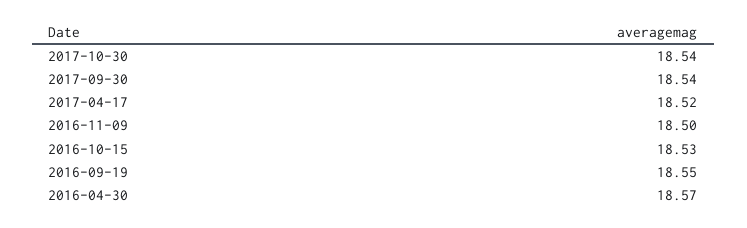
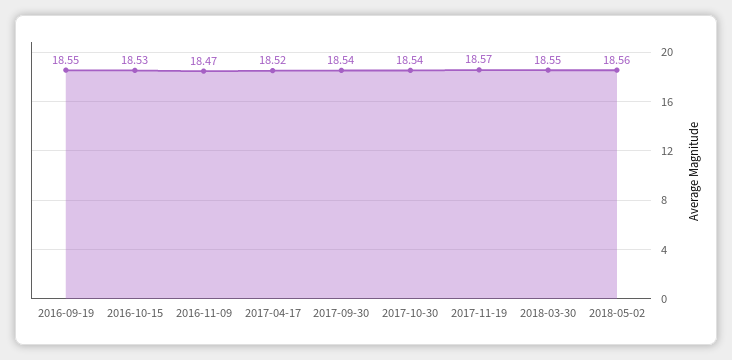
2016-11-09: 18.5 -> 18.47
2016-04-30: 18.57 -> none
2017-11-19: none -> 18.57
2018-03-30: none -> 18.55
2018-05-02: none -> 18.56

